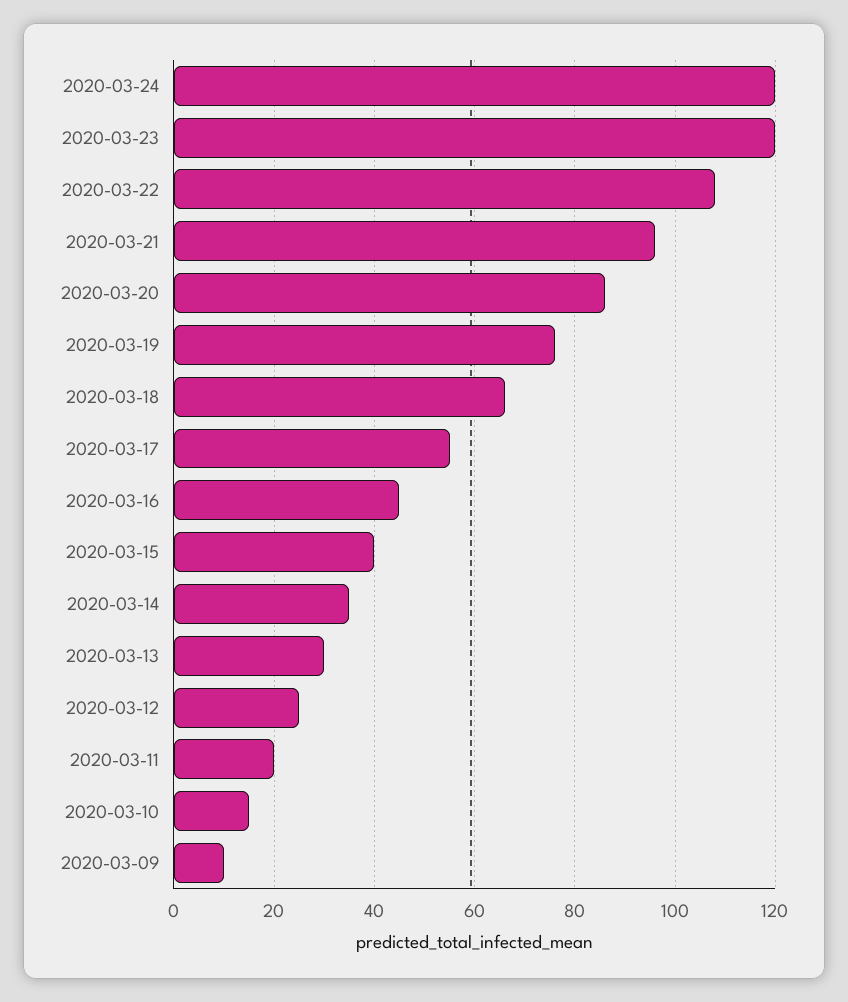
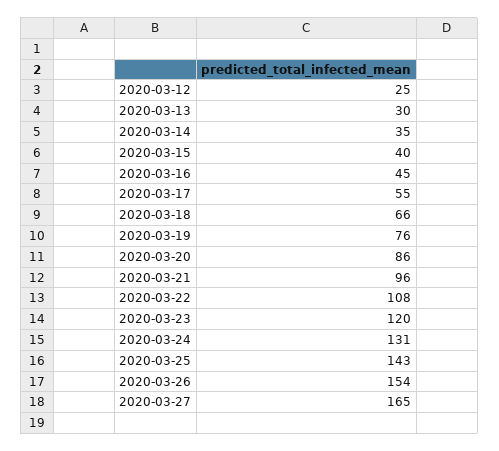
2020-03-24: 120 -> 131
2020-03-11: 20 -> none
2020-03-10: 15 -> none
2020-03-09: 10 -> none
2020-03-25: none -> 143
2020-03-26: none -> 154
2020-03-27: none -> 165

